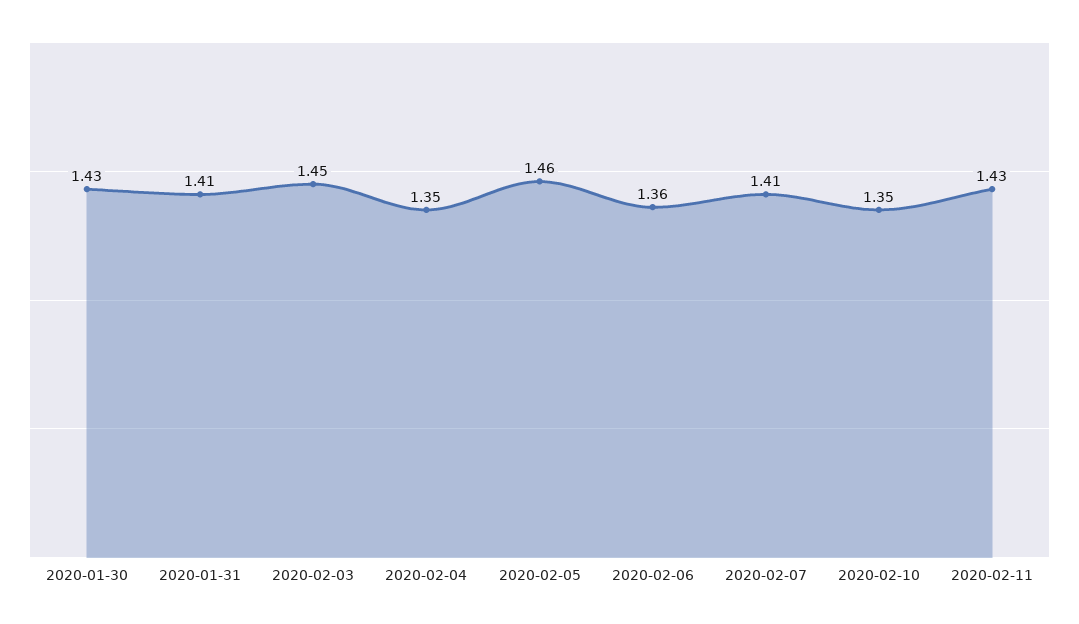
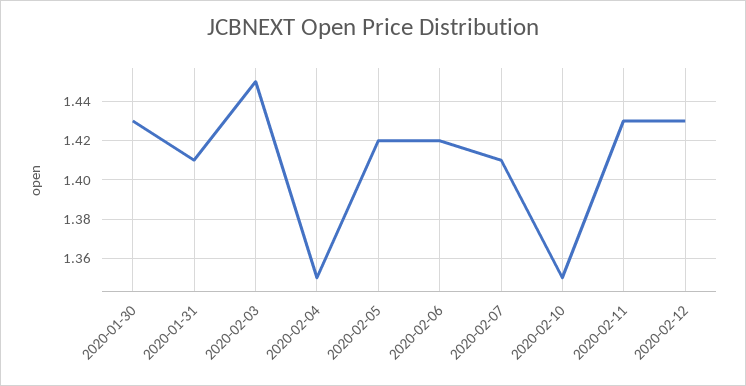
2020-02-05: 1.46 -> 1.42
2020-02-06: 1.36 -> 1.42
2020-02-12: none -> 1.43

